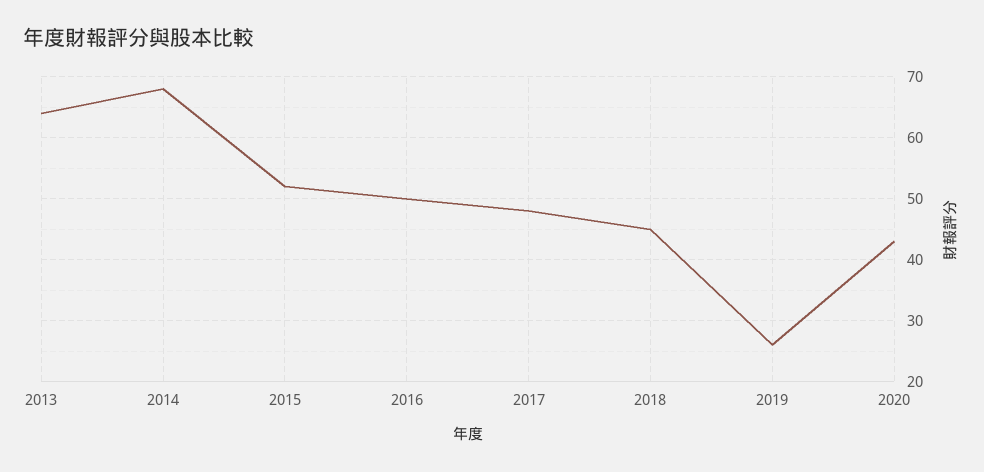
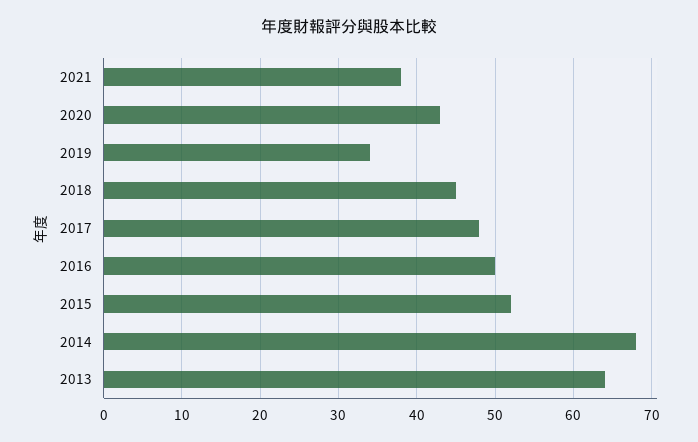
2019: 26 -> 34
2021: none -> 38

